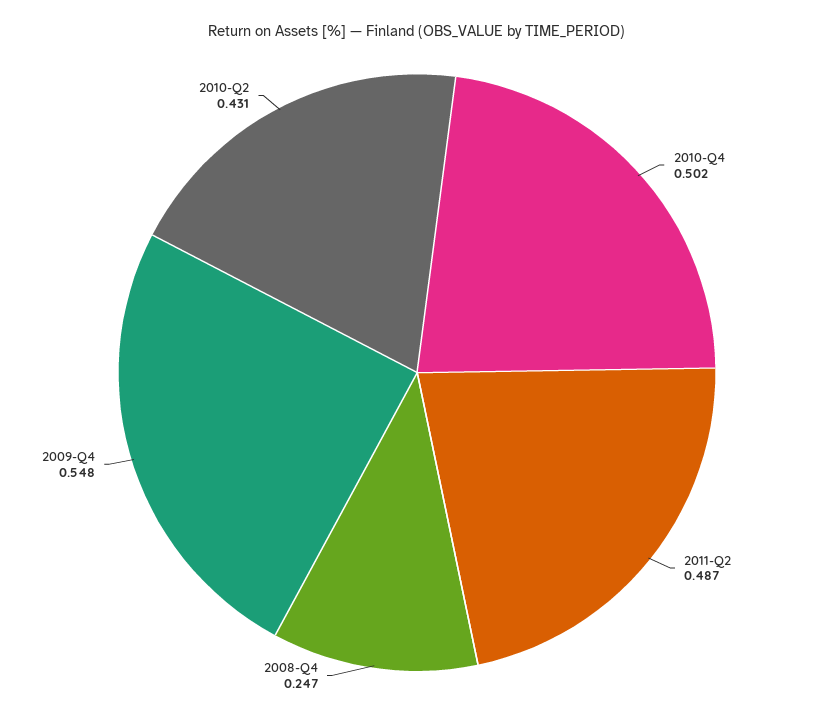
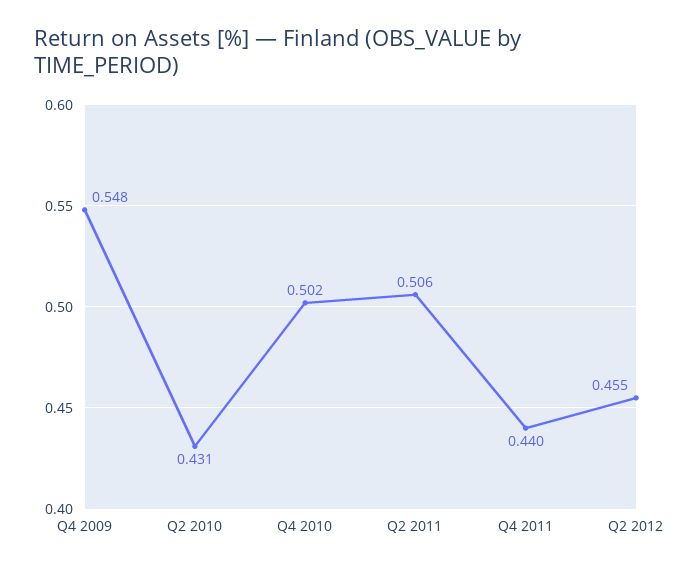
2011-Q2: 0.487 -> 0.506
2008-Q4: 0.247 -> none
Q4 2011: none -> 0.44
Q2 2012: none -> 0.455

